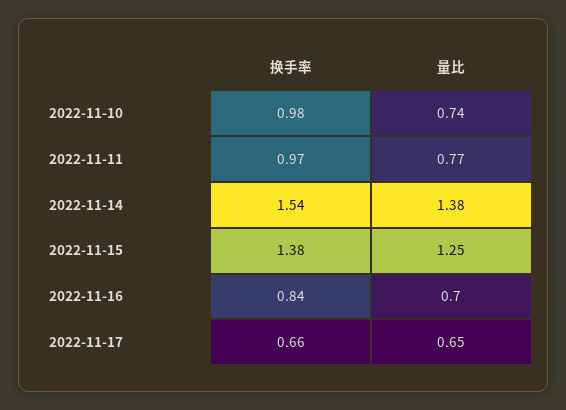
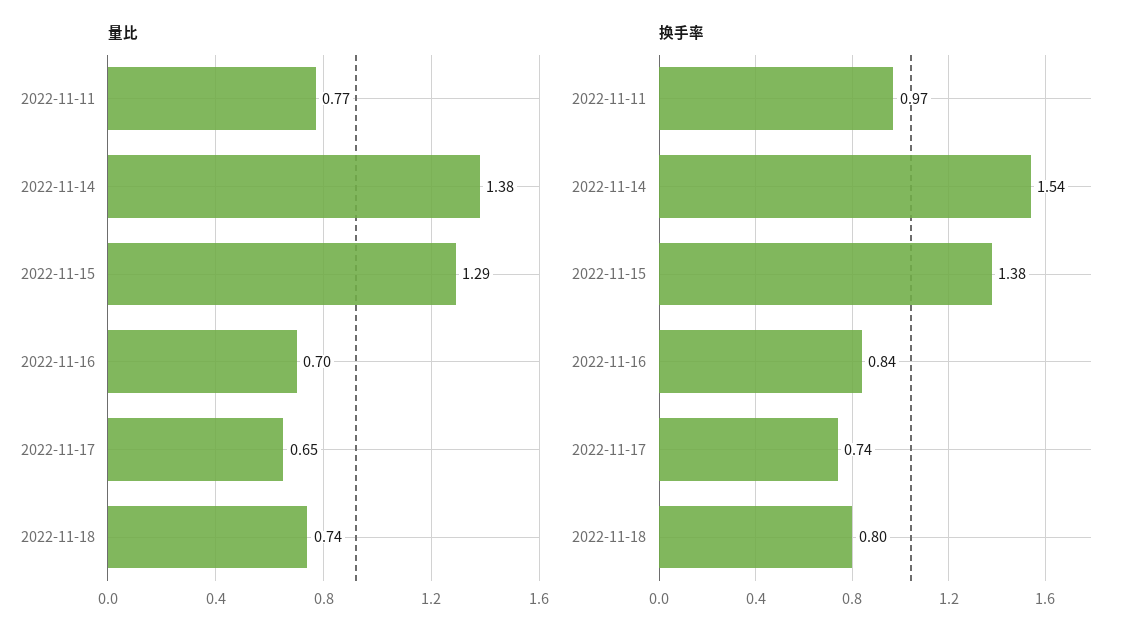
换手率, 2022-11-10: 0.98 -> none
量比, 2022-11-10: 0.74 -> none
量比, 2022-11-15: 1.25 -> 1.29
换手率, 2022-11-17: 0.66 -> 0.74
量比, 2022-11-18: none -> 0.74
换手率, 2022-11-18: none -> 0.8

